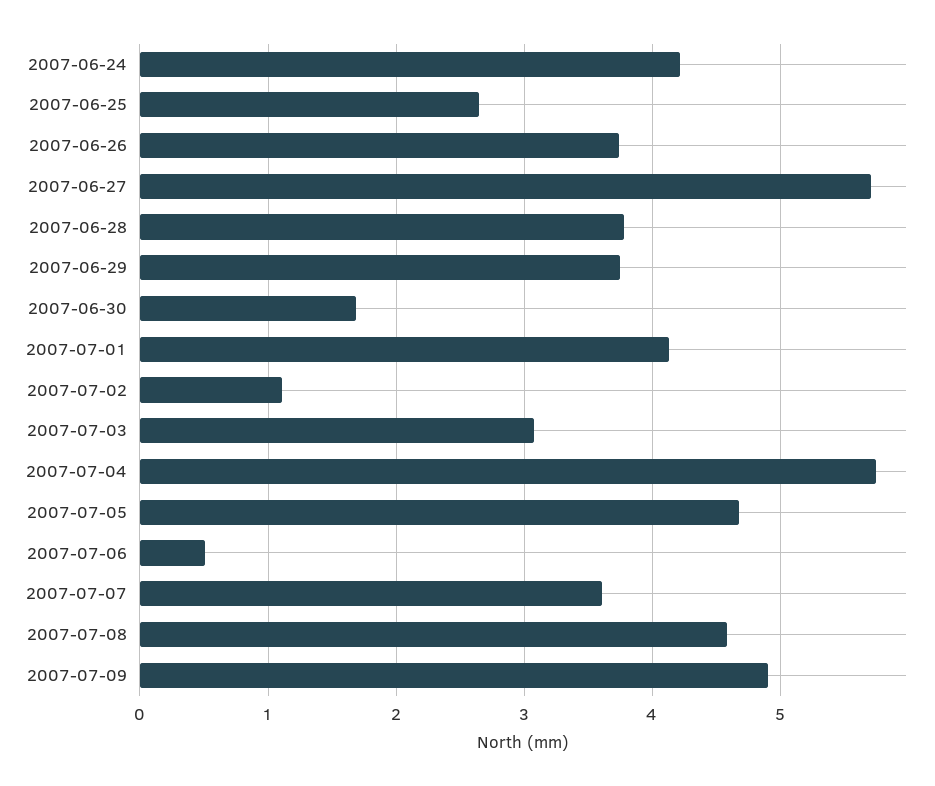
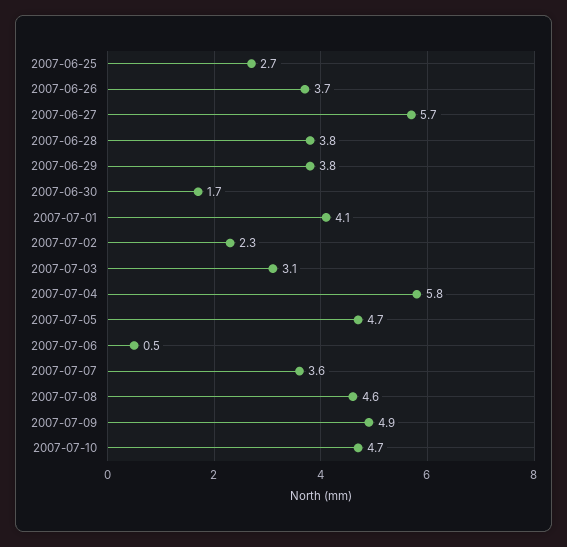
2007-06-24: 4.2 -> none
2007-07-02: 1.1 -> 2.3
2007-07-10: none -> 4.7

